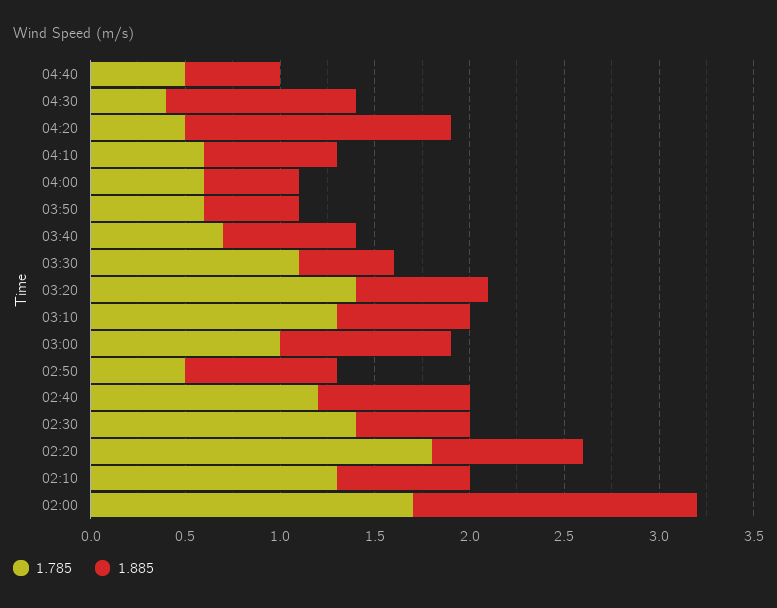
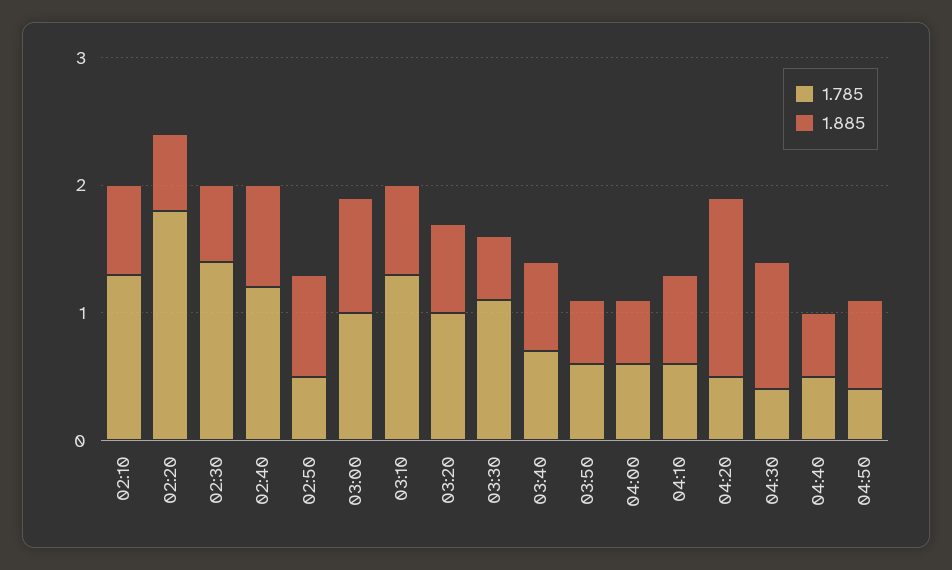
1.785, 03:20: 1.4 -> 1
1.885, 02:20: 0.8 -> 0.6
1.785, 02:00: 1.7 -> none
1.885, 02:00: 1.5 -> none
1.785, 04:50: none -> 0.4
1.885, 04:50: none -> 0.7

